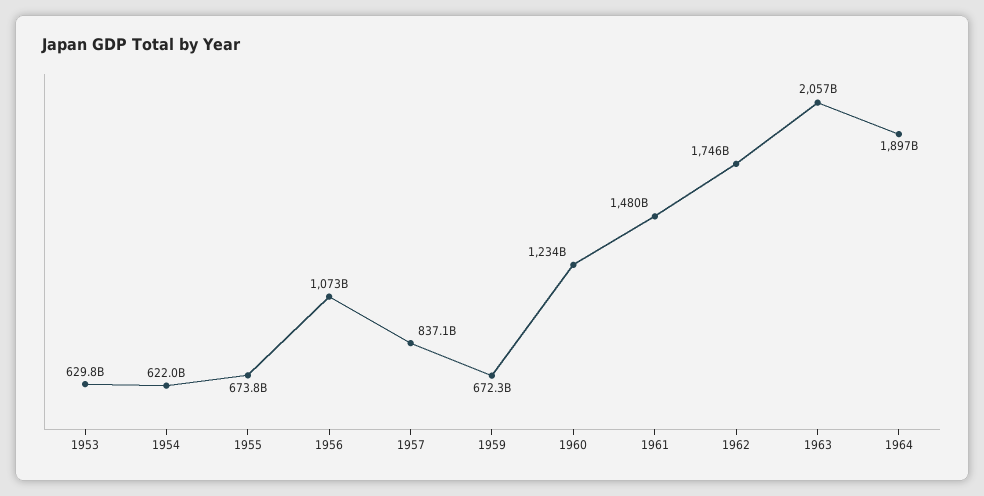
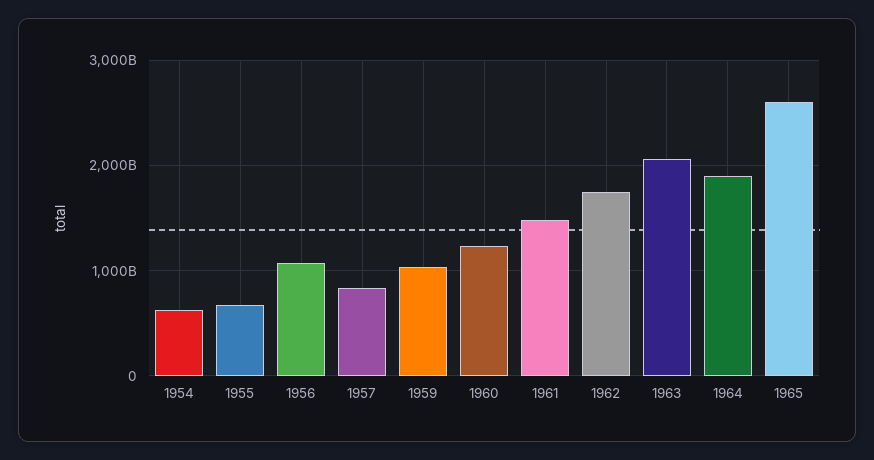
1953: 629800000000 -> none
1959: 672300000000 -> 1000000000000
1965: none -> 2600000000000

